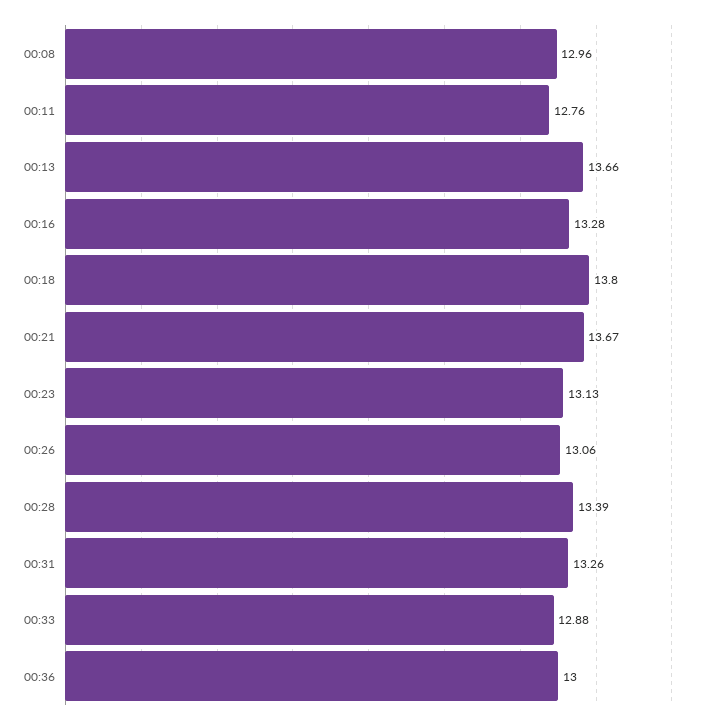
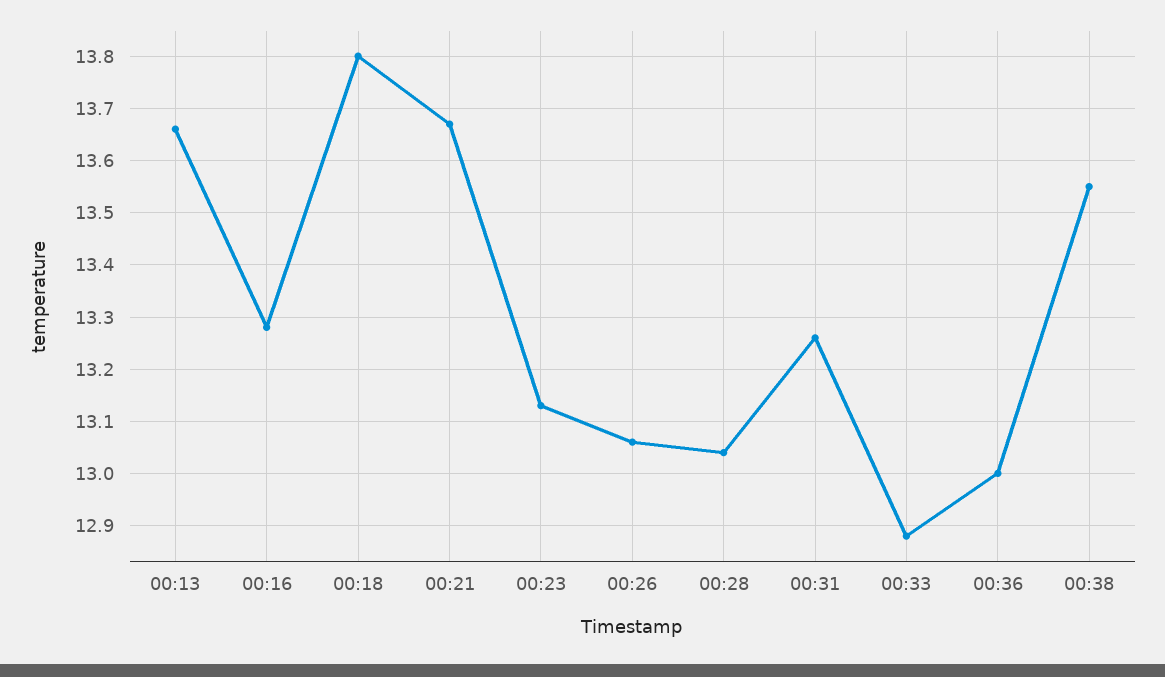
00:08: 12.96 -> none
00:11: 12.76 -> none
00:28: 13.39 -> 13.05
00:38: none -> 13.55

